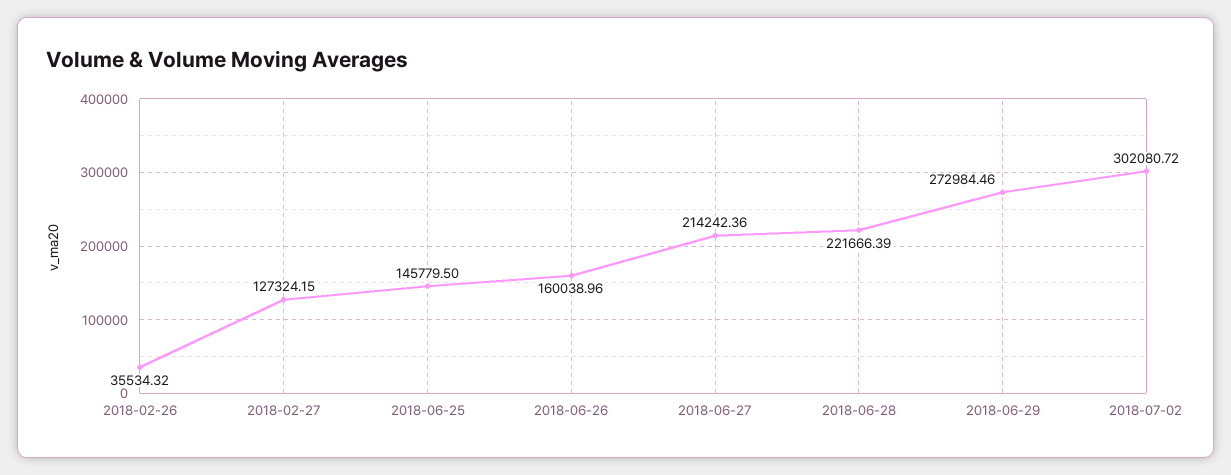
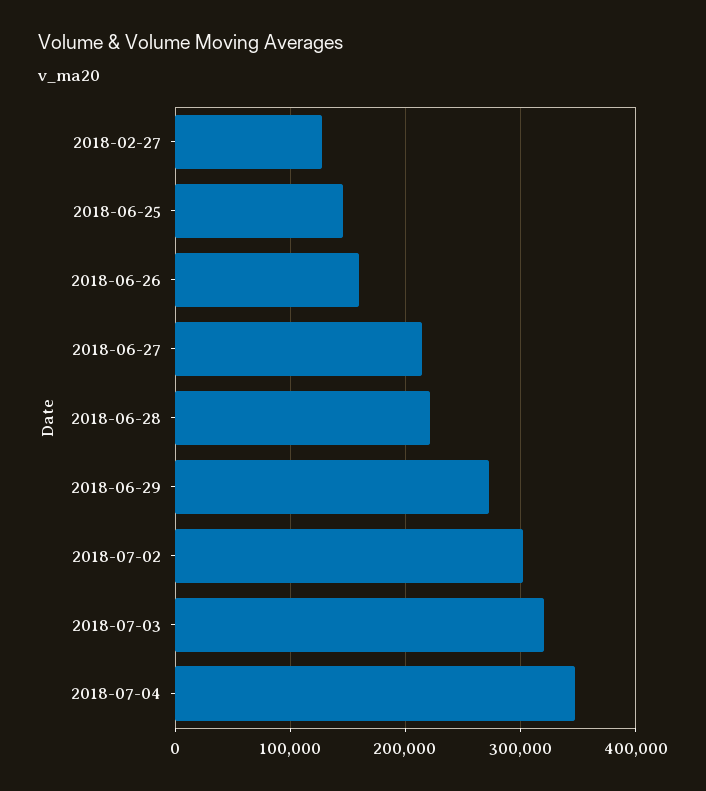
2018-02-26: 35534.32 -> none
2018-07-03: none -> 320000
2018-07-04: none -> 350000

